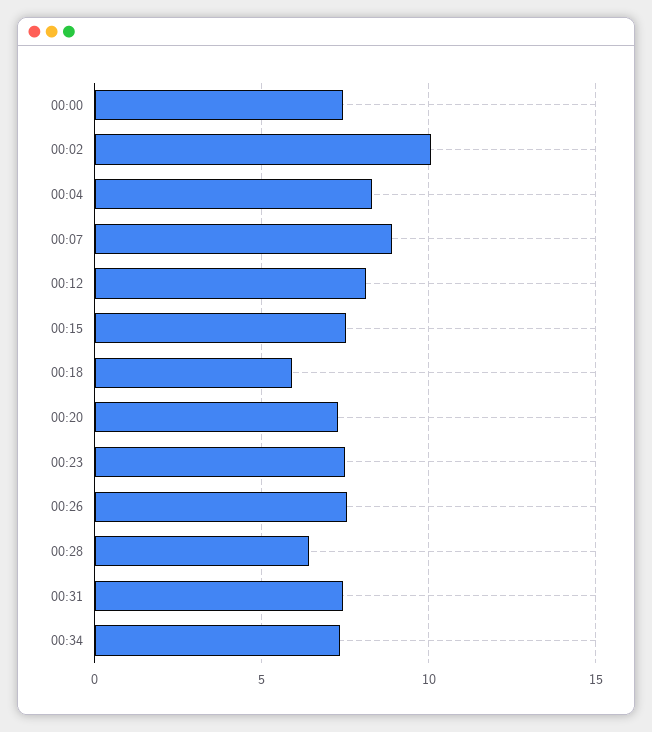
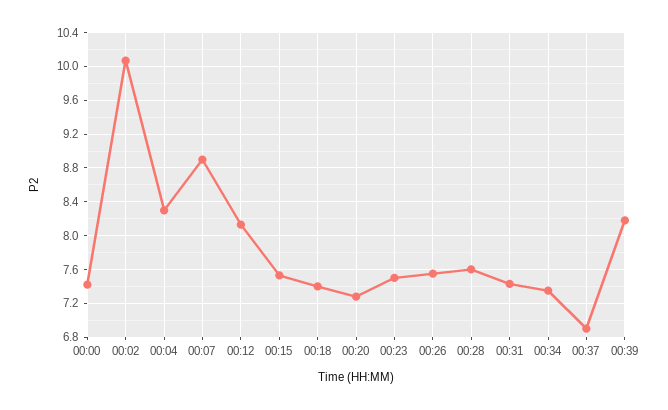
00:18: 6 -> 7.4
00:28: 6.5 -> 7.6
00:37: none -> 6.9
00:39: none -> 8.2

